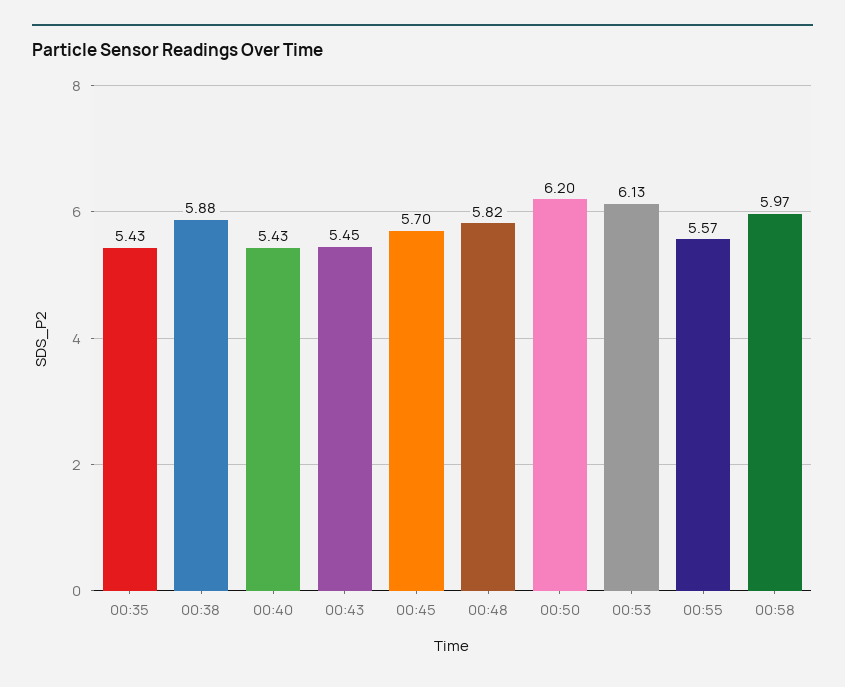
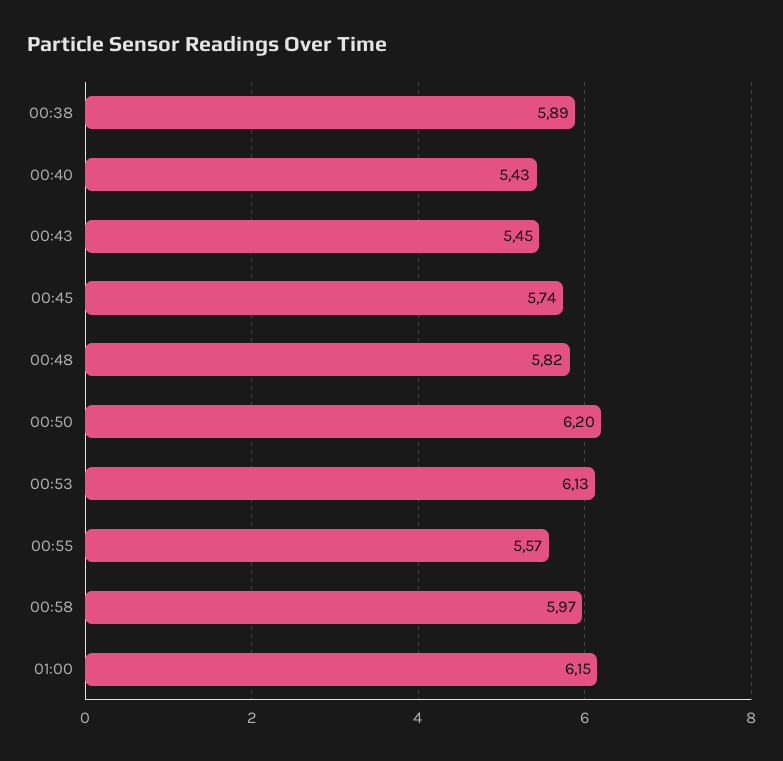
00:35: 5.43 -> none
00:38: 5.88 -> 5.89
00:45: 5.7 -> 5.74
01:00: none -> 6.15

